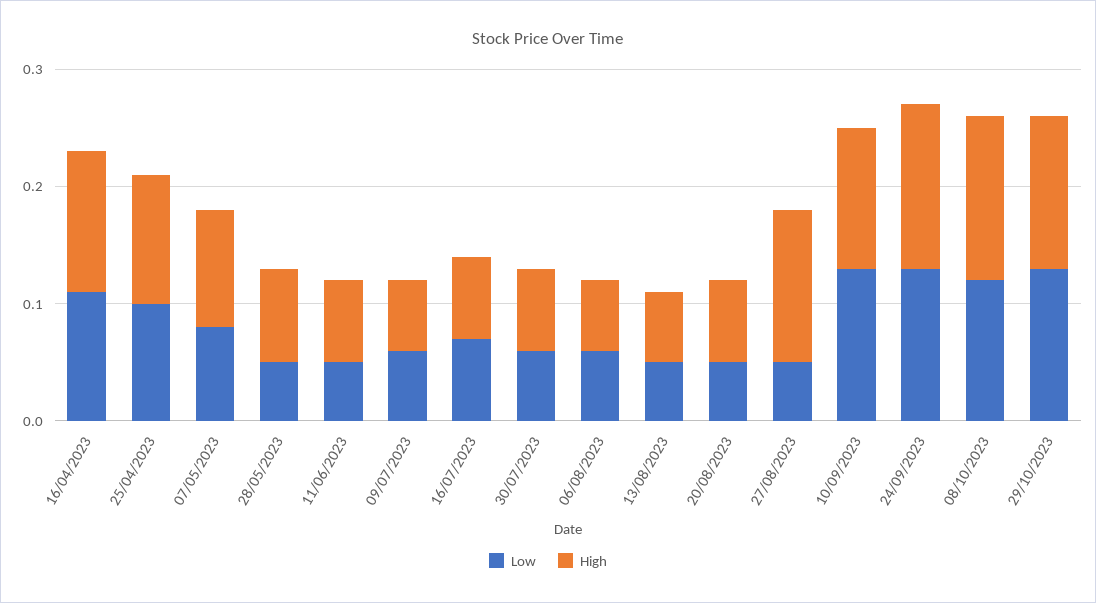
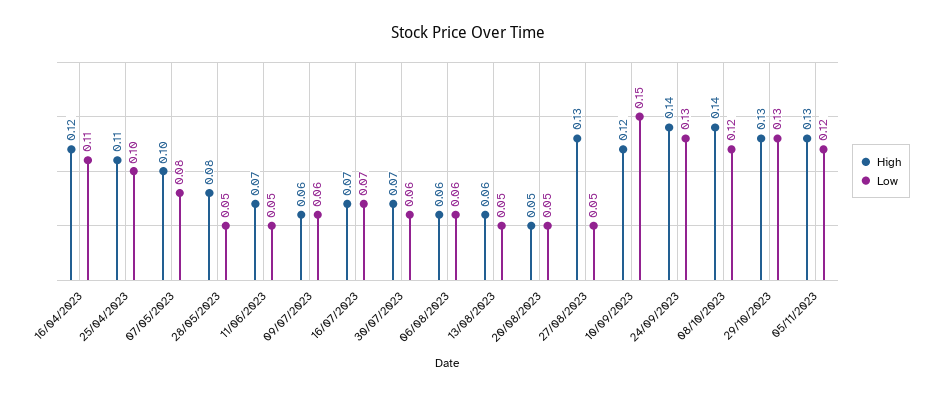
High, 20/08/2023: 0.07 -> 0.05
Low, 10/09/2023: 0.13 -> 0.15
High, 05/11/2023: none -> 0.13
Low, 05/11/2023: none -> 0.12

